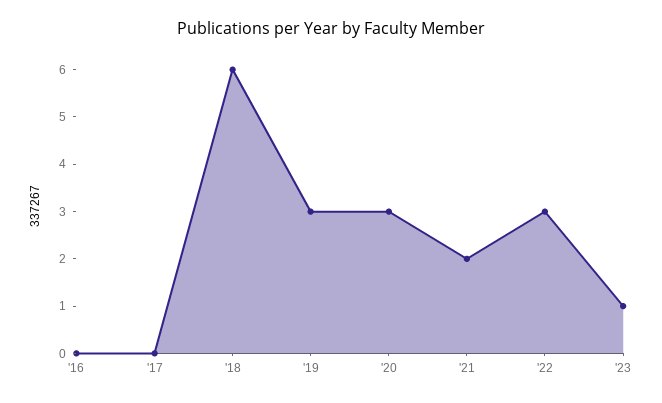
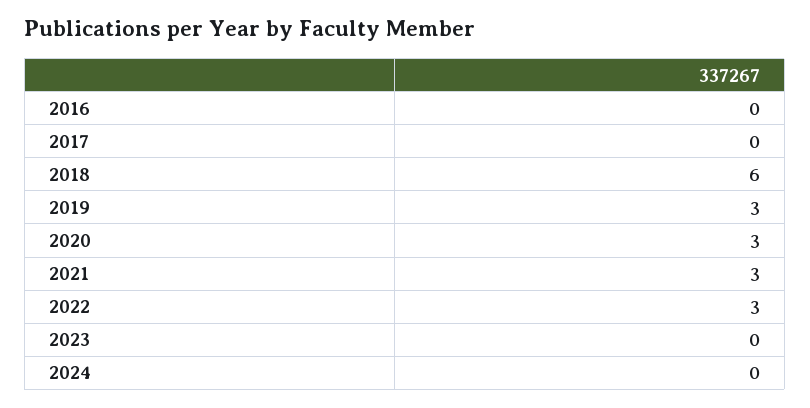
'21: 2 -> 3
'23: 1 -> 0
2024: none -> 0

